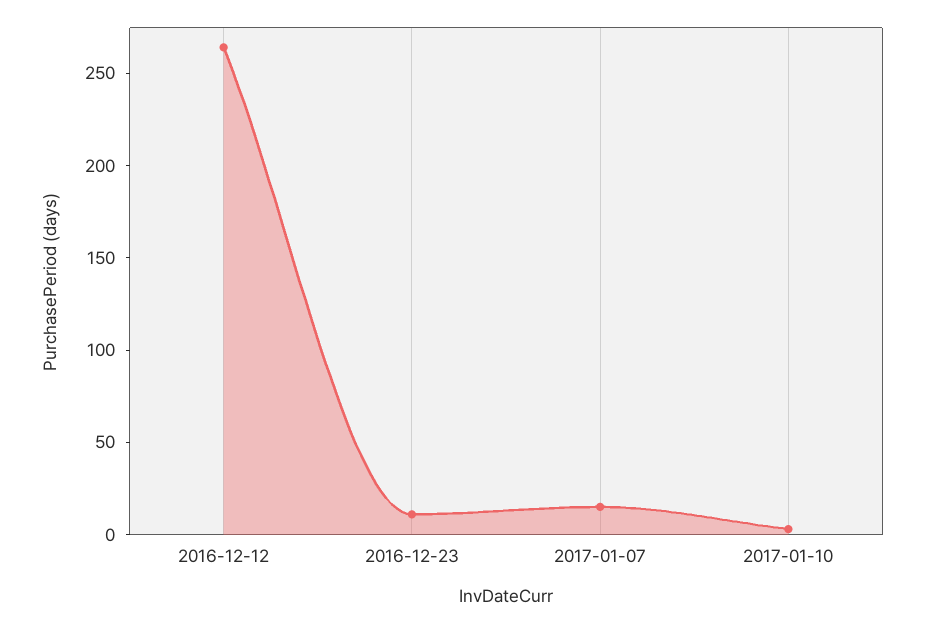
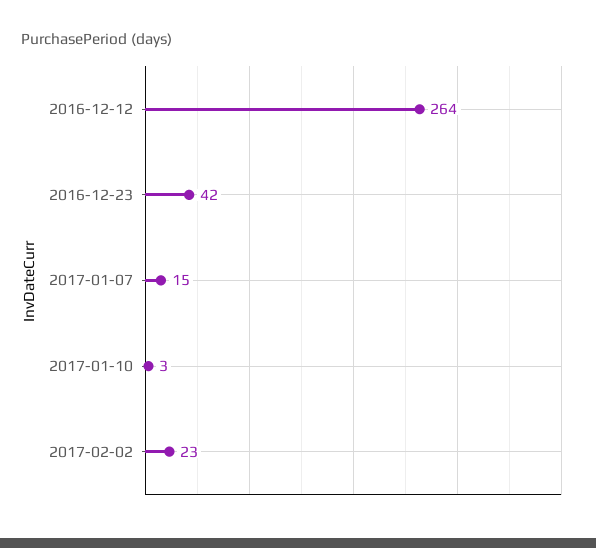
2016-12-23: 10 -> 42
2017-02-02: none -> 23

